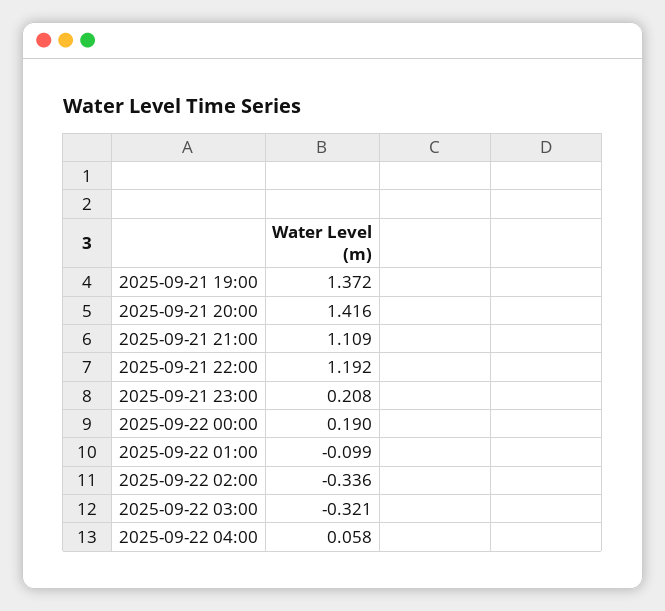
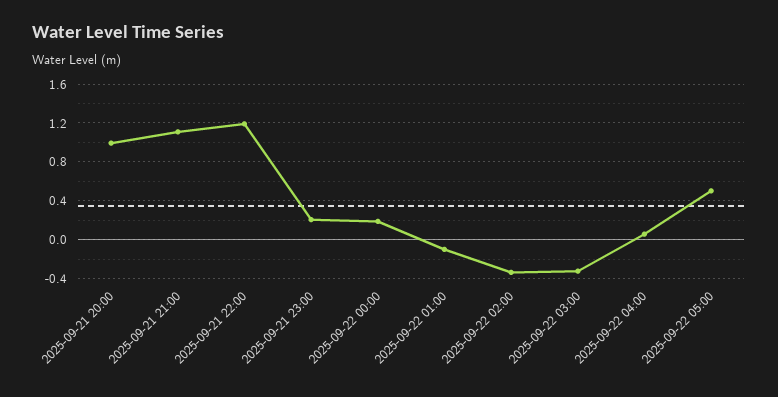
2025-09-21 19:00: 1.372 -> none
2025-09-21 20:00: 1.416 -> 1
2025-09-22 05:00: none -> 0.5

